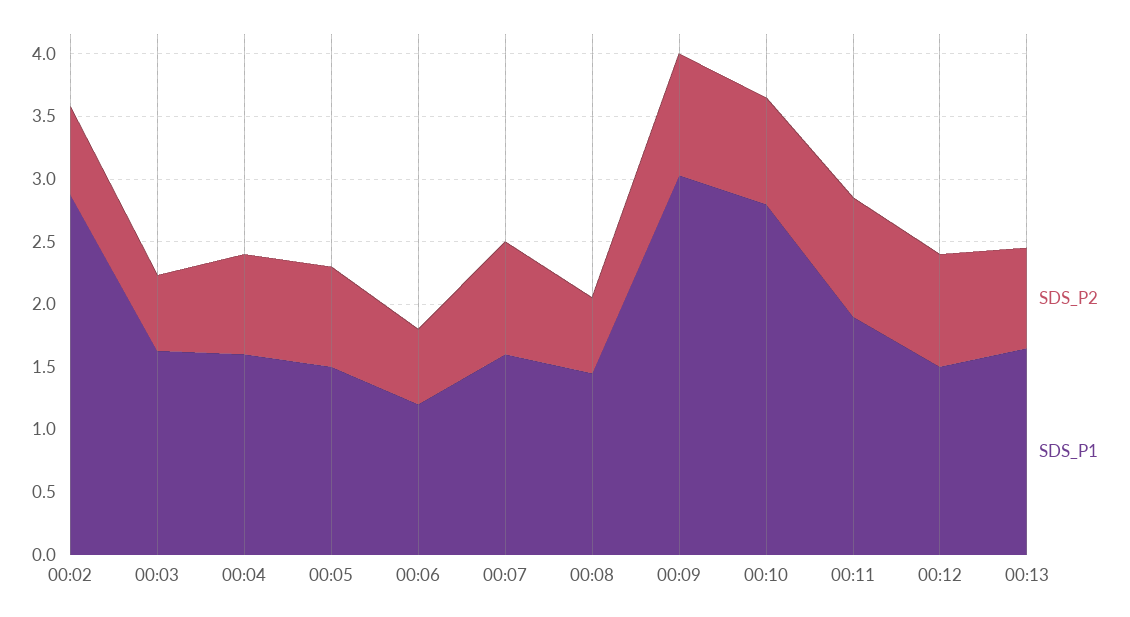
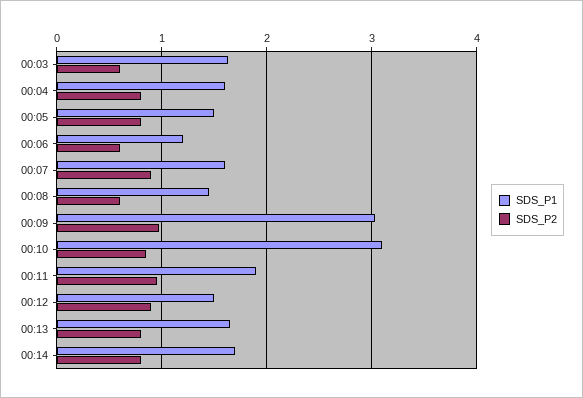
SDS_P2, 00:02: 0.7 -> none
SDS_P1, 00:02: 2.9 -> none
SDS_P1, 00:10: 2.8 -> 3.1
SDS_P1, 00:14: none -> 1.7
SDS_P2, 00:14: none -> 0.8

